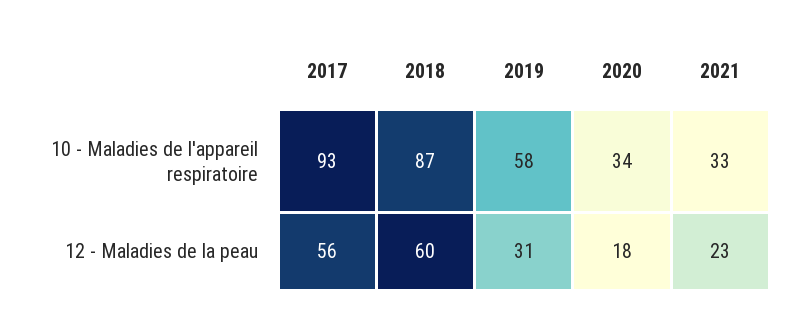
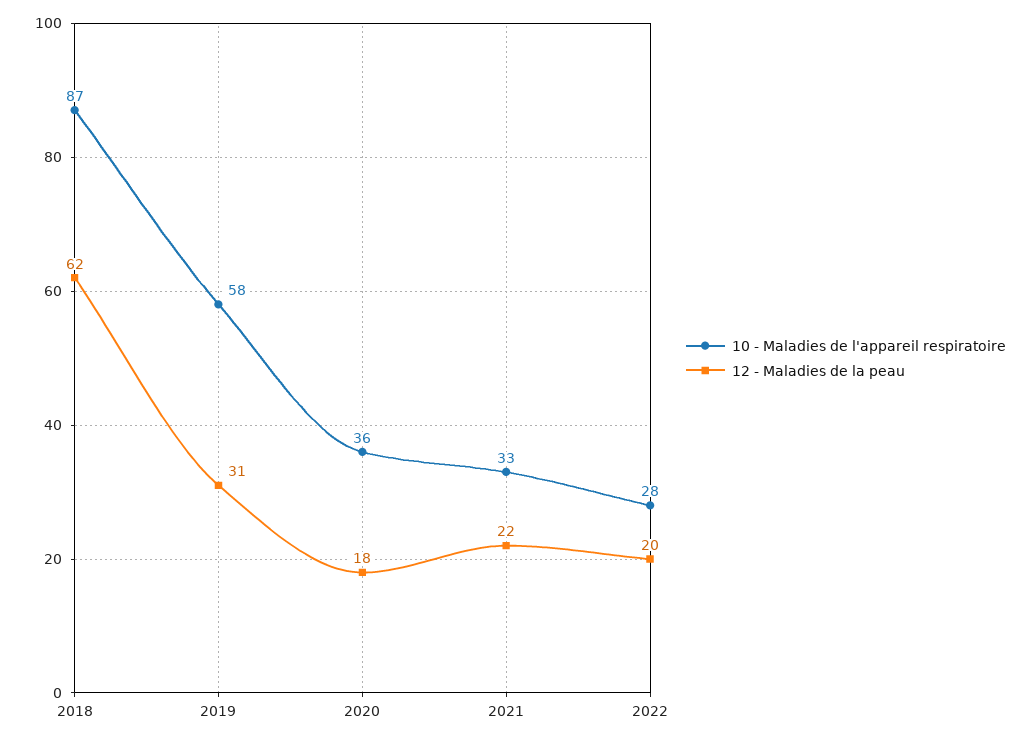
10 - Maladies de l'appareil respiratoire, 2017: 93 -> none
10 - Maladies de l'appareil respiratoire, 2020: 34 -> 36
12 - Maladies de la peau, 2017: 56 -> none
12 - Maladies de la peau, 2018: 60 -> 62
12 - Maladies de la peau, 2021: 23 -> 22
10 - Maladies de l'appareil respiratoire, 2022: none -> 28
12 - Maladies de la peau, 2022: none -> 20

